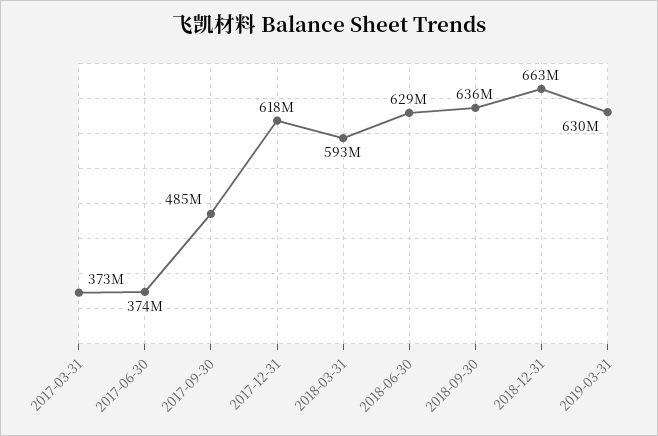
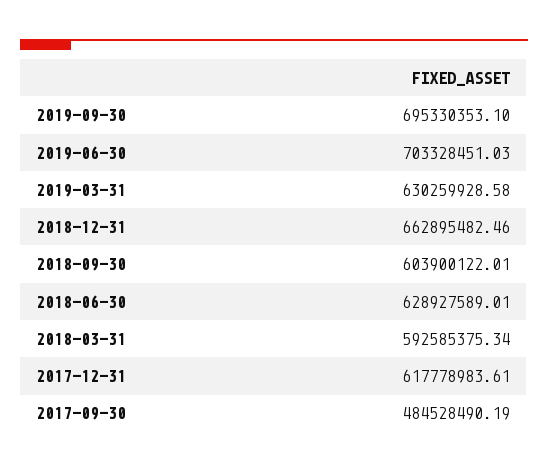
2017-03-31: 373000000 -> none
2017-06-30: 374000000 -> none
2018-09-30: 636000000 -> 603900122.01
2019-09-30: none -> 695330353.1
2019-06-30: none -> 703328451.03

